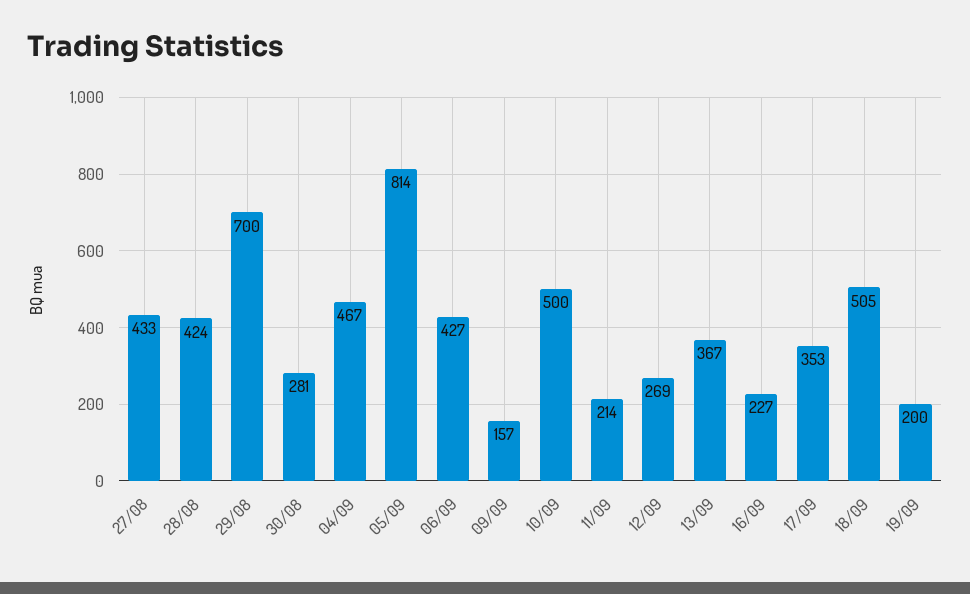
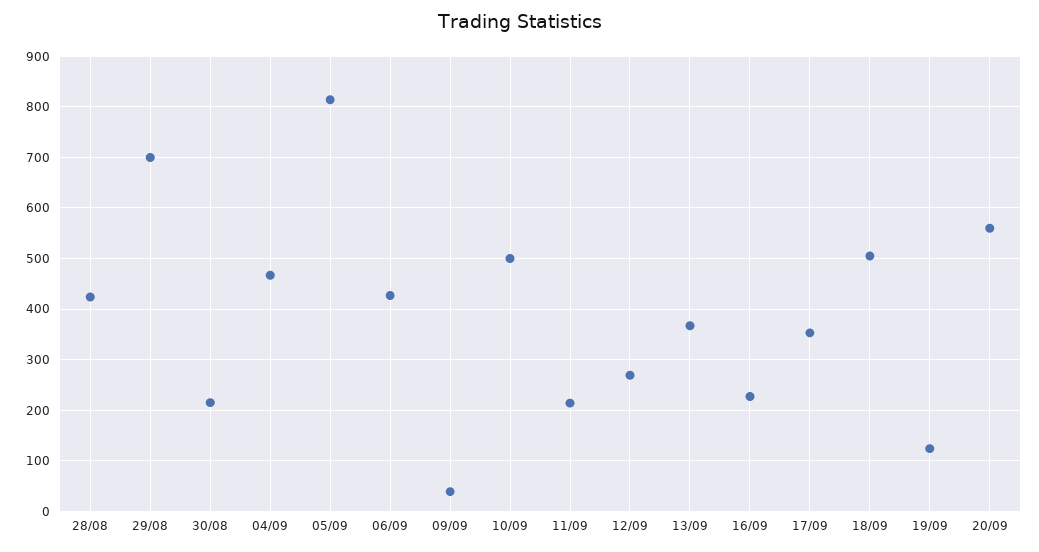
27/08: 433 -> none
30/08: 281 -> 220
09/09: 157 -> 40
19/09: 200 -> 120
20/09: none -> 560

